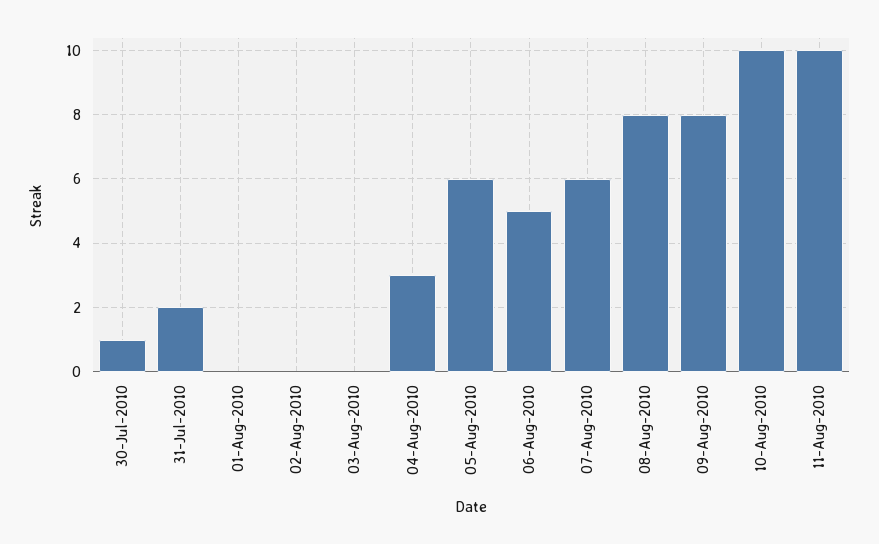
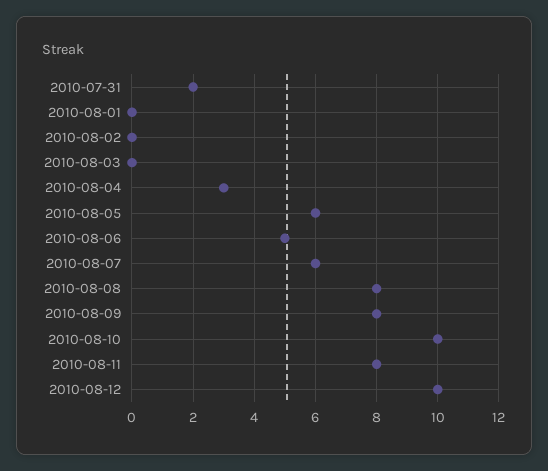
30-Jul-2010: 1 -> none
11-Aug-2010: 10 -> 8
2010-08-12: none -> 10

